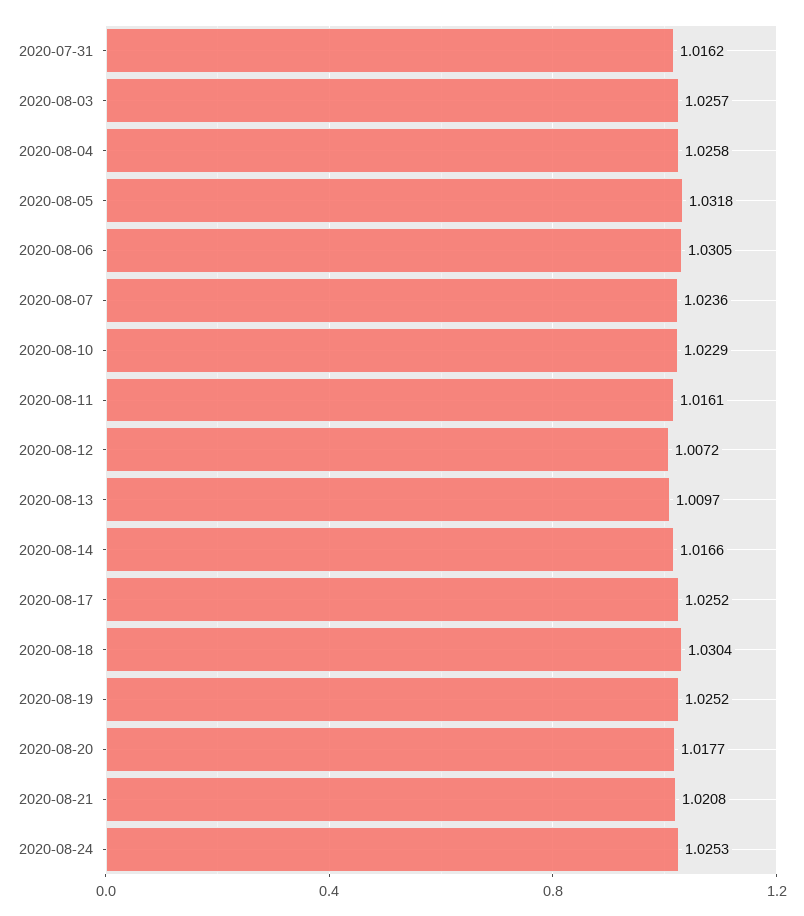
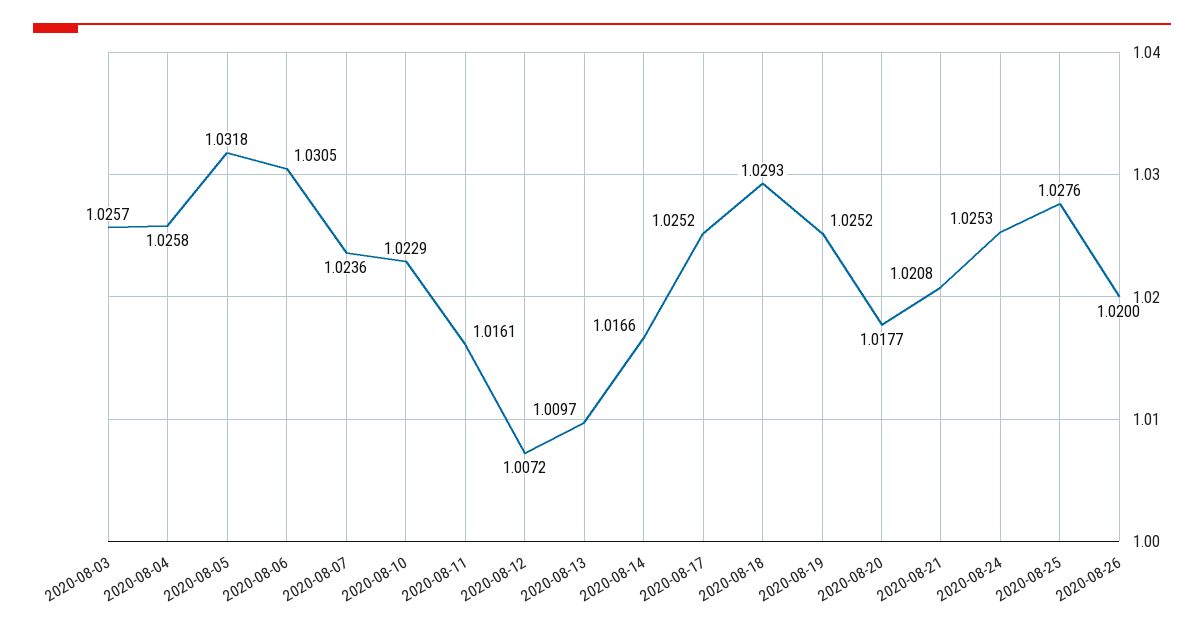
2020-07-31: 1.0162 -> none
2020-08-18: 1.0304 -> 1.0293
2020-08-25: none -> 1.0276
2020-08-26: none -> 1.02

